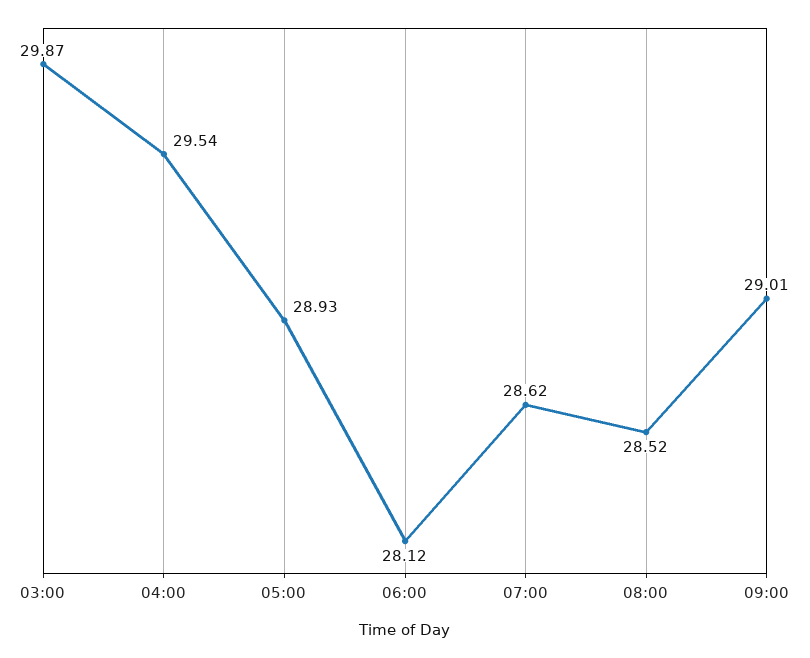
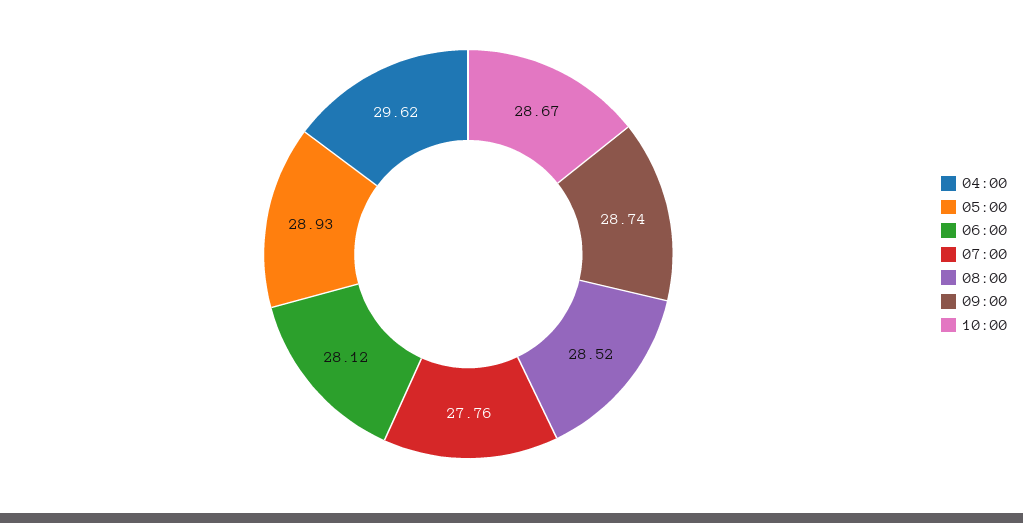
03:00: 29.87 -> none
04:00: 29.54 -> 29.62
07:00: 28.62 -> 27.76
09:00: 29.01 -> 28.74
10:00: none -> 28.67

